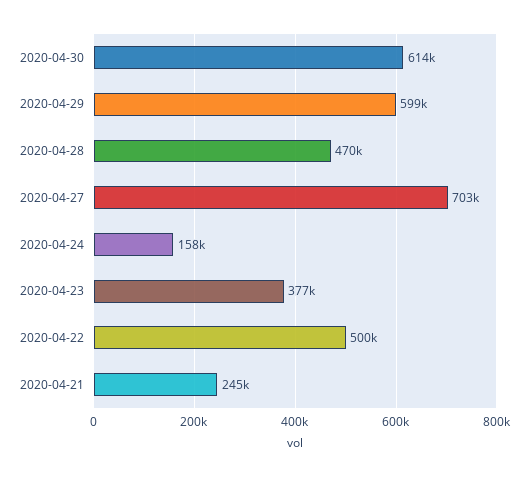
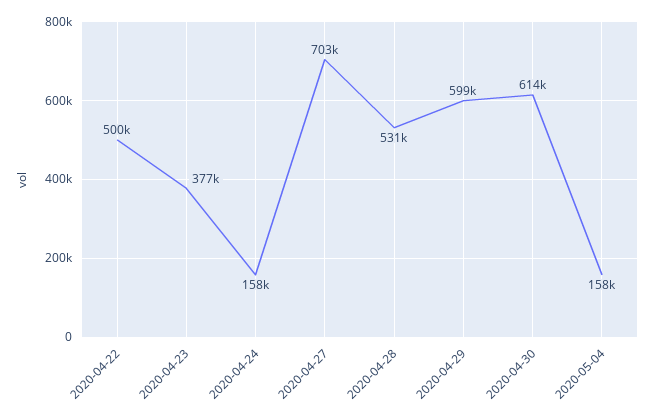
2020-04-28: 470000 -> 531000
2020-04-21: 245000 -> none
2020-05-04: none -> 158000

